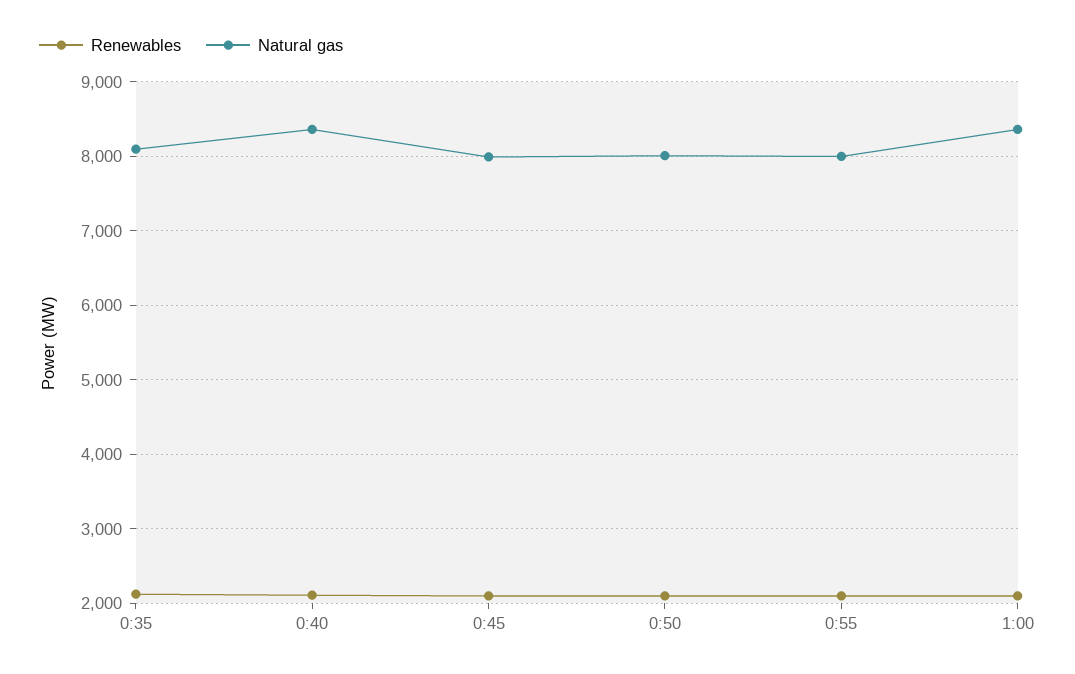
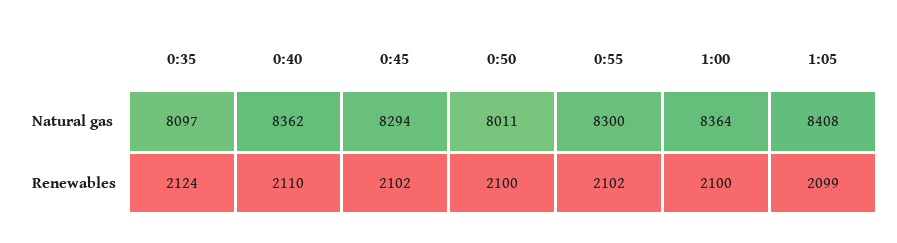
Natural gas, 0:45: 8000 -> 8294
Natural gas, 0:55: 8000 -> 8300
Natural gas, 1:05: none -> 8408
Renewables, 1:05: none -> 2099

